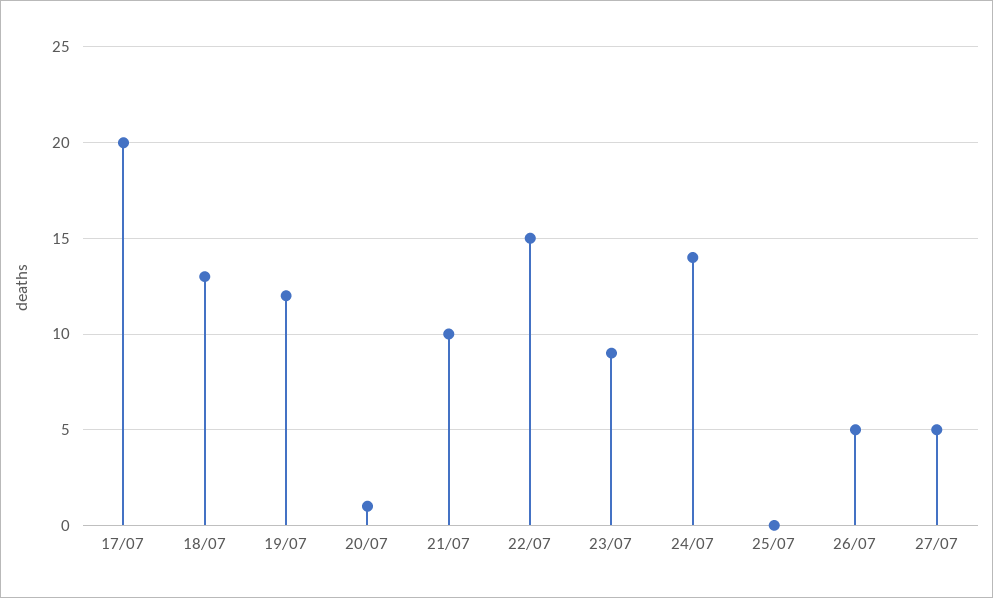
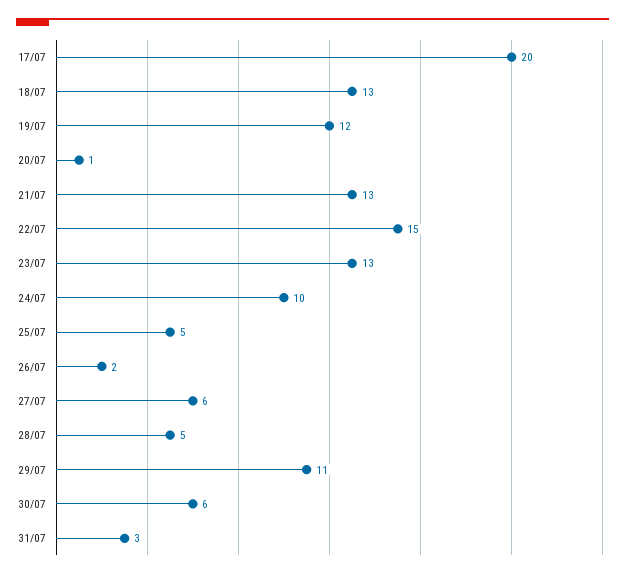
21/07: 10 -> 13
23/07: 9 -> 13
24/07: 14 -> 10
25/07: 0 -> 5
26/07: 5 -> 2
27/07: 5 -> 6
28/07: none -> 5
29/07: none -> 11
30/07: none -> 6
31/07: none -> 3

